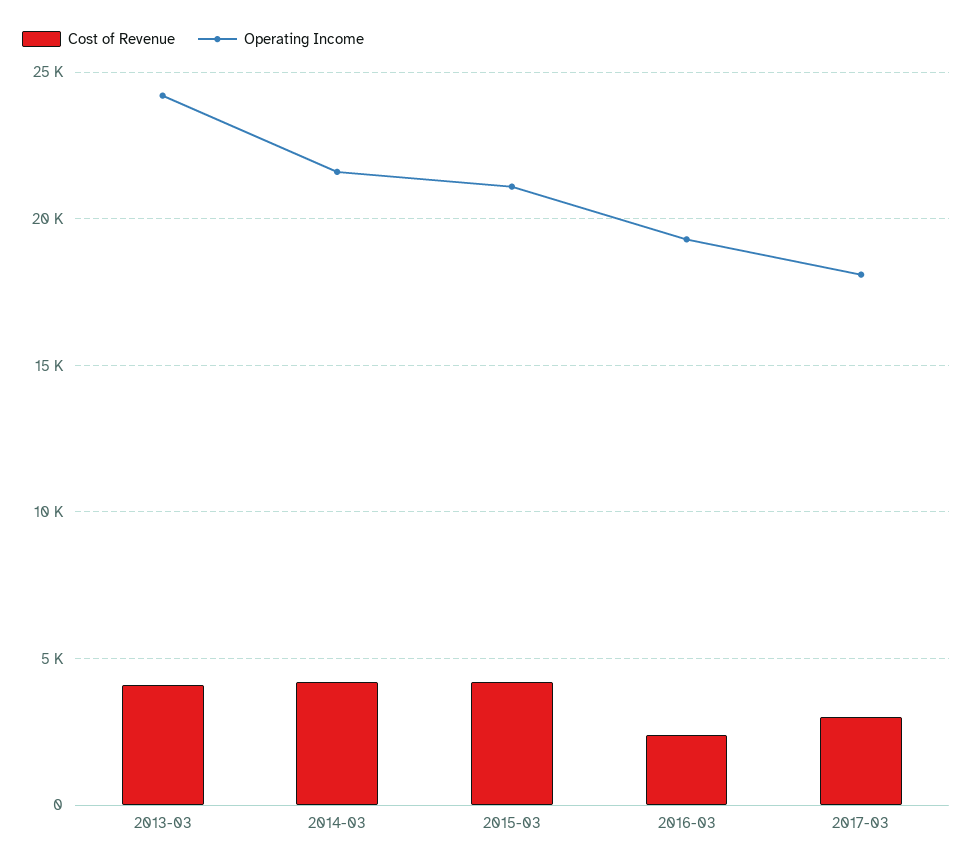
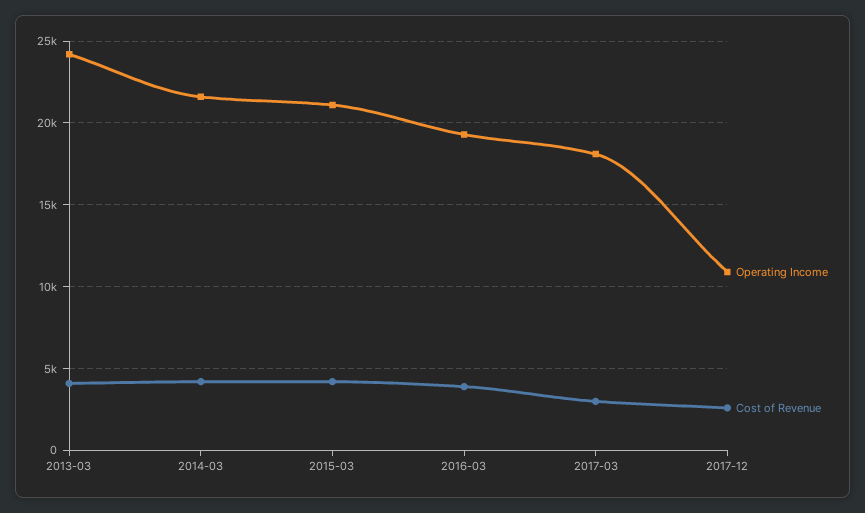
Cost of Revenue, 2016-03: 2500 -> 4000
Operating Income, 2017-12: none -> 11000
Cost of Revenue, 2017-12: none -> 2500

